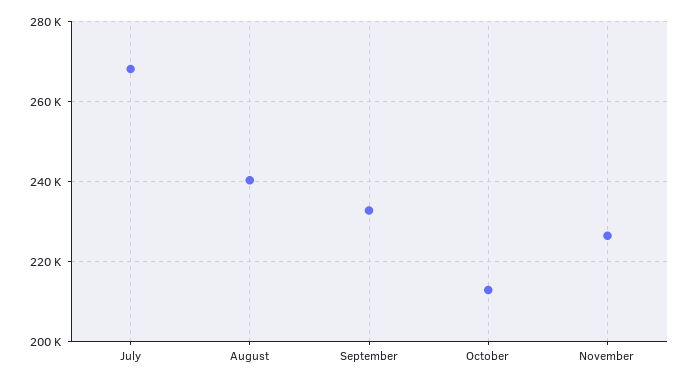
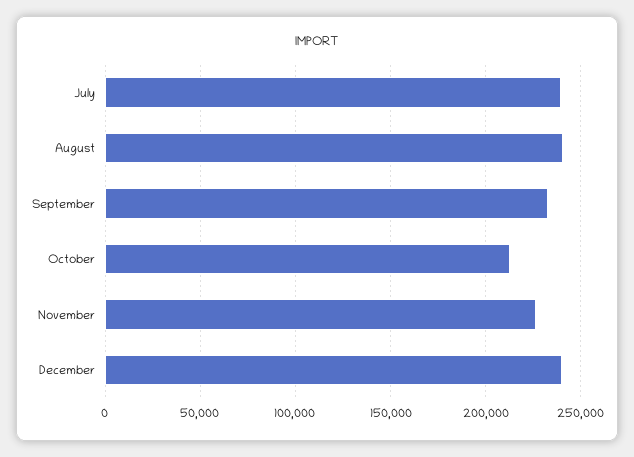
July: 268000 -> 240000
December: none -> 240000

